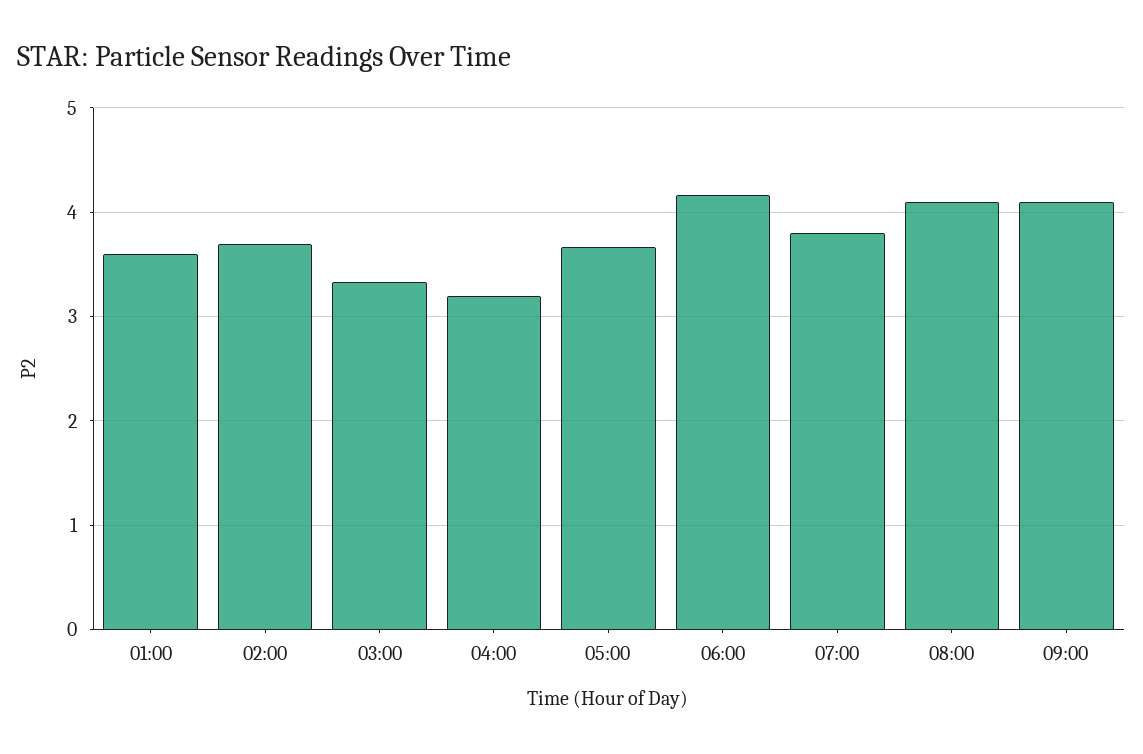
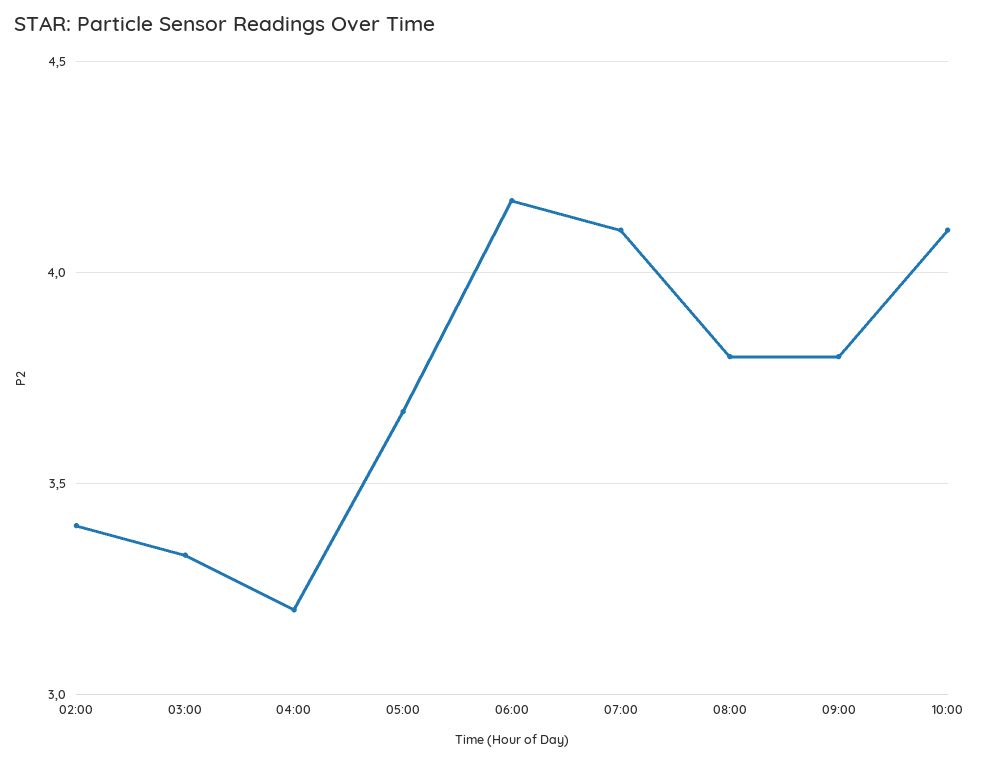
01:00: 3.6 -> none
02:00: 3.7 -> 3.4
07:00: 3.8 -> 4.1
08:00: 4.1 -> 3.8
09:00: 4.1 -> 3.8
10:00: none -> 4.1

